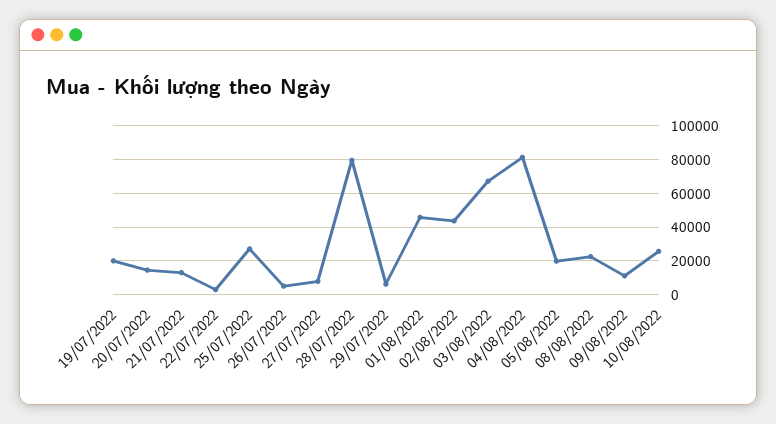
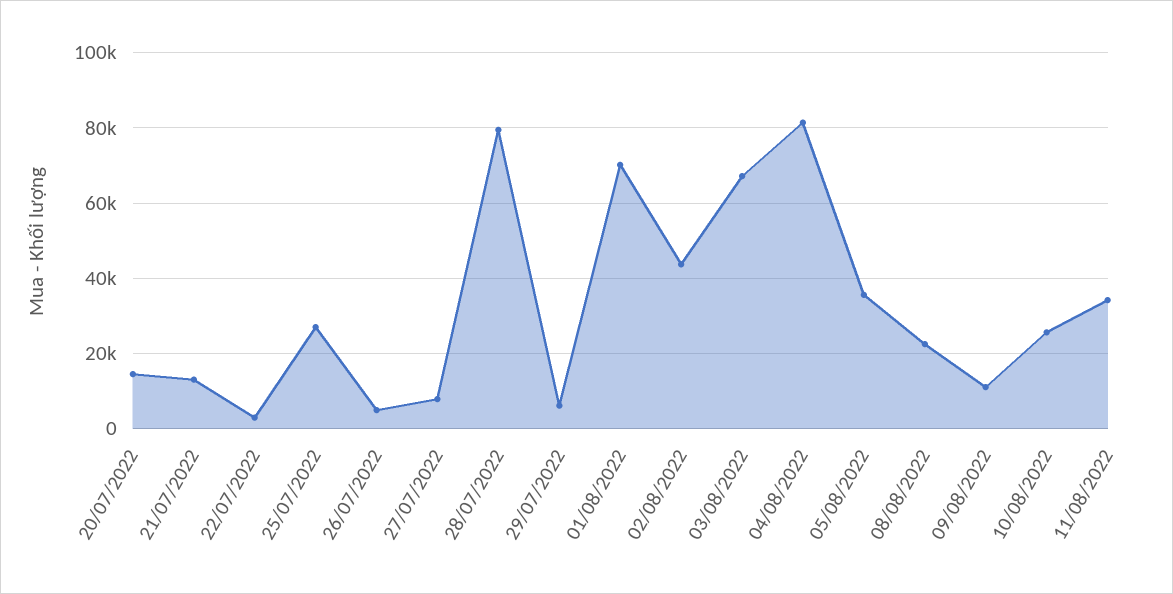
19/07/2022: 20000 -> none
01/08/2022: 45000 -> 70000
05/08/2022: 20000 -> 36000
11/08/2022: none -> 34000

